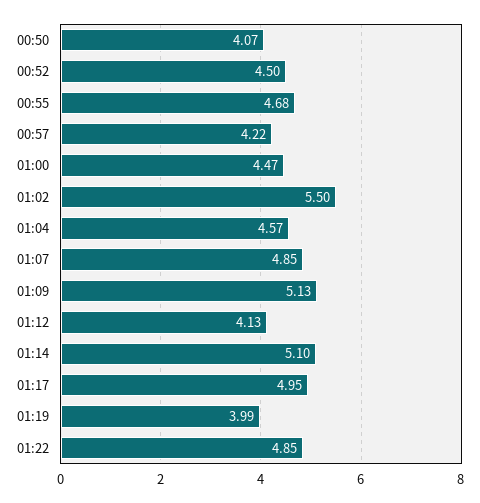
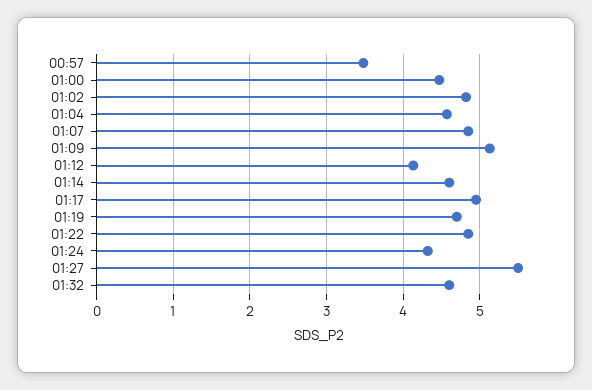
00:50: 4.07 -> none
00:52: 4.5 -> none
00:55: 4.68 -> none
00:57: 4.22 -> 3.5
01:02: 5.5 -> 4.8
01:14: 5.1 -> 4.6
01:19: 3.99 -> 4.7
01:24: none -> 4.3
01:27: none -> 5.5
01:32: none -> 4.6

